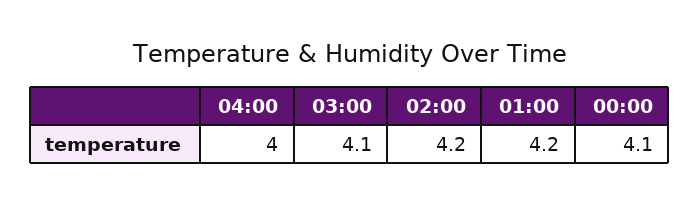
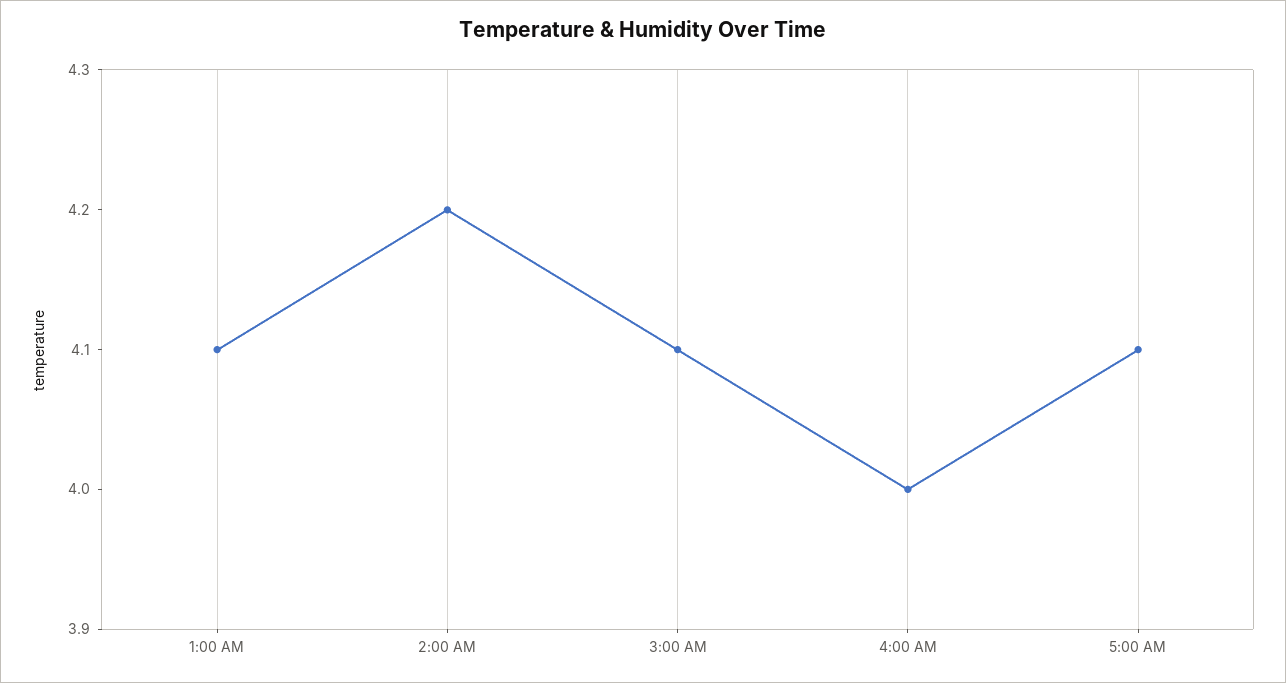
01:00: 4.2 -> 4.1
00:00: 4.1 -> none
5:00 AM: none -> 4.1

